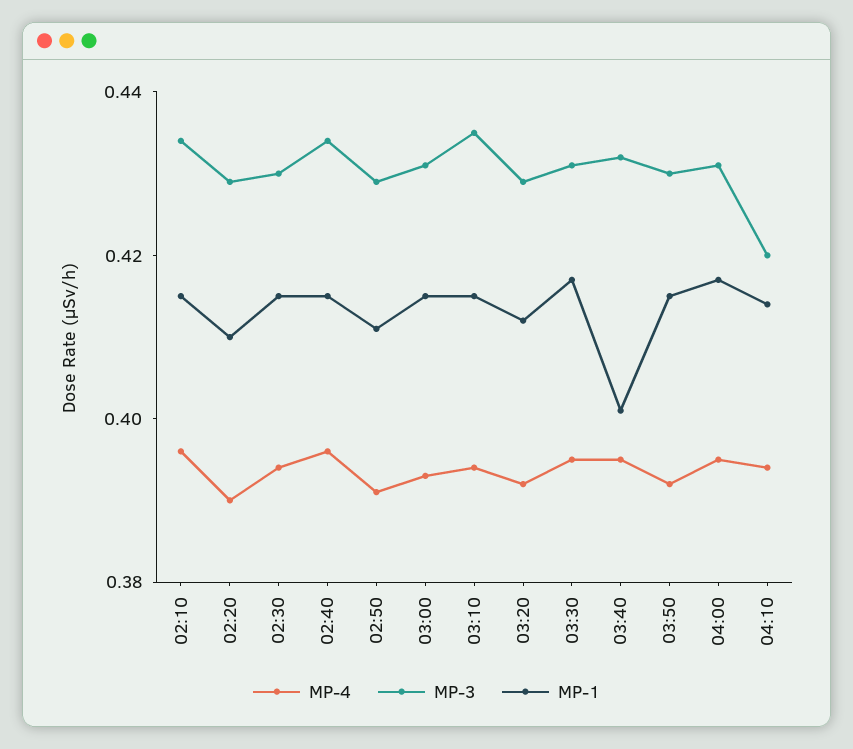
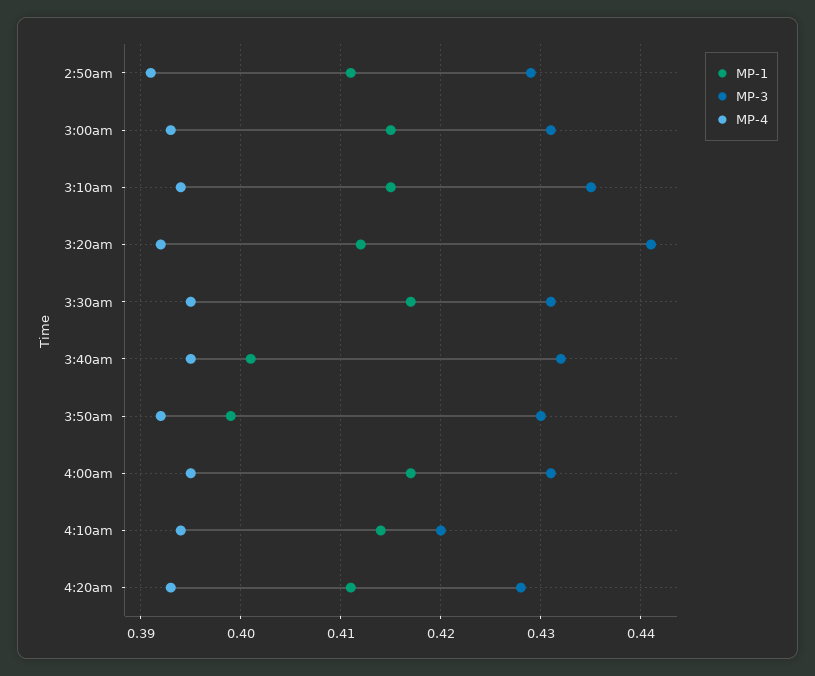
MP-4, 02:10: 0.395 -> none
MP-3, 02:10: 0.435 -> none
MP-1, 02:10: 0.415 -> none
MP-4, 02:20: 0.39 -> none
MP-3, 02:20: 0.43 -> none
MP-1, 02:20: 0.41 -> none
MP-4, 02:30: 0.395 -> none
MP-3, 02:30: 0.43 -> none
MP-1, 02:30: 0.415 -> none
MP-4, 02:40: 0.395 -> none
MP-3, 02:40: 0.435 -> none
MP-1, 02:40: 0.415 -> none
MP-3, 03:20: 0.43 -> 0.441
MP-1, 03:50: 0.415 -> 0.399
MP-1, 4:20am: none -> 0.411
MP-3, 4:20am: none -> 0.428
MP-4, 4:20am: none -> 0.393

